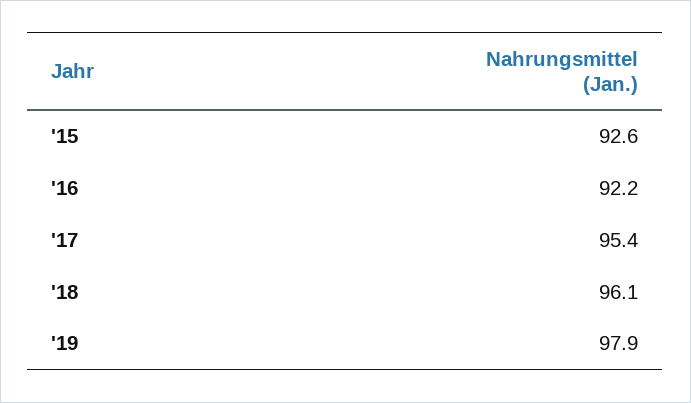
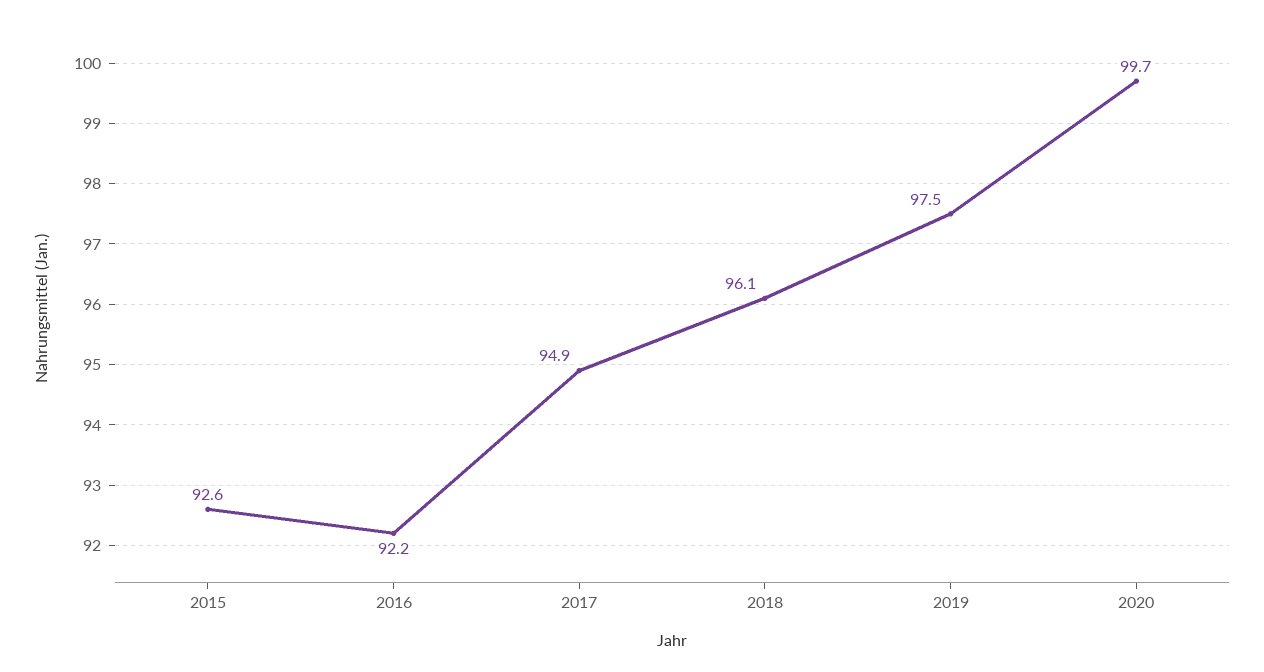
'17: 95.4 -> 94.9
'19: 97.9 -> 97.5
2020: none -> 99.7

